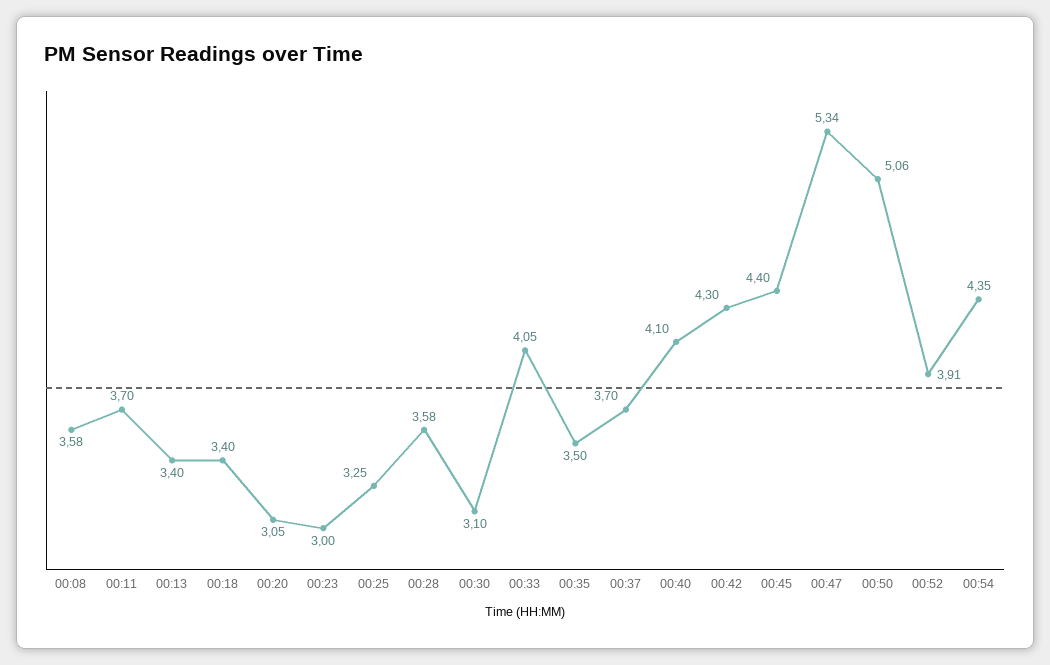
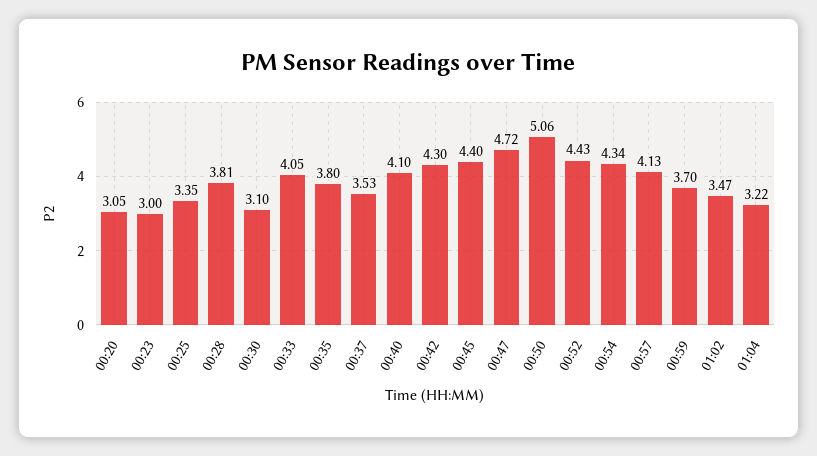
00:08: 3.58 -> none
00:11: 3.7 -> none
00:13: 3.4 -> none
00:18: 3.4 -> none
00:25: 3.25 -> 3.35
00:28: 3.58 -> 3.81
00:35: 3.5 -> 3.8
00:37: 3.7 -> 3.53
00:47: 5.34 -> 4.72
00:52: 3.91 -> 4.43
00:54: 4.35 -> 4.34
00:57: none -> 4.13
00:59: none -> 3.7
01:02: none -> 3.47
01:04: none -> 3.22

